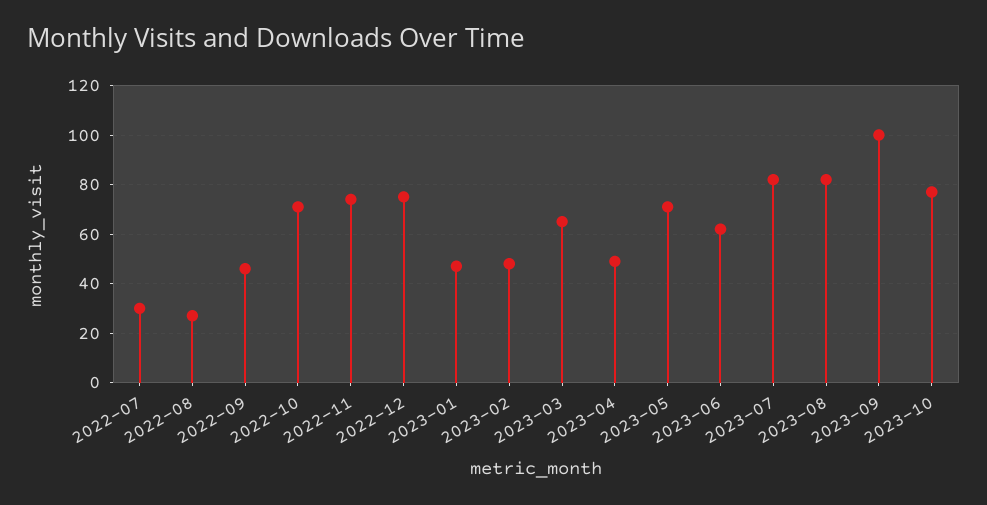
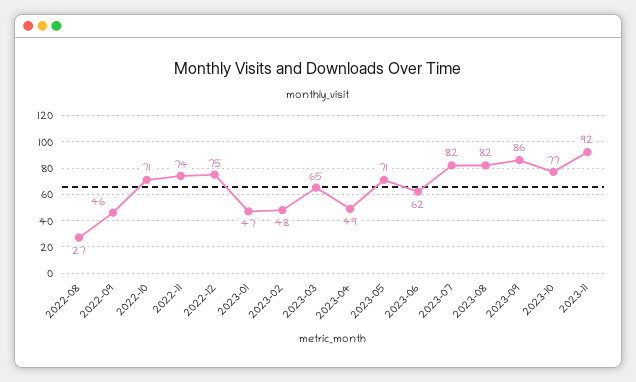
2022-07: 30 -> none
2023-09: 100 -> 86
2023-11: none -> 92

